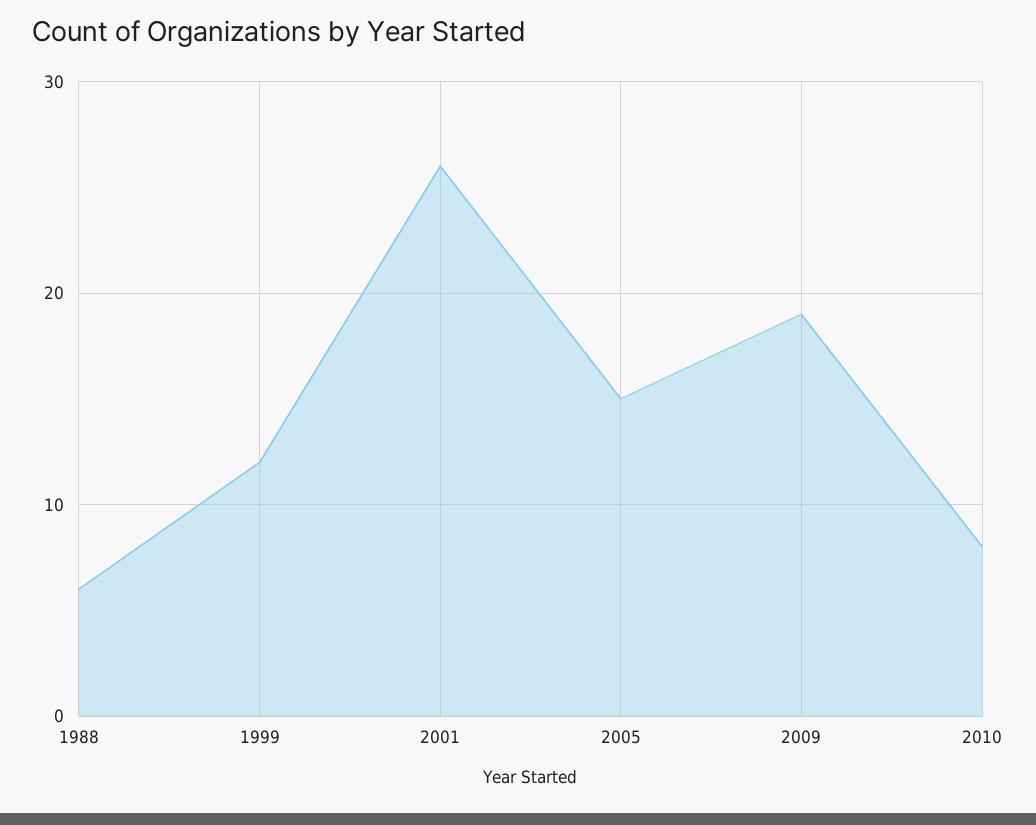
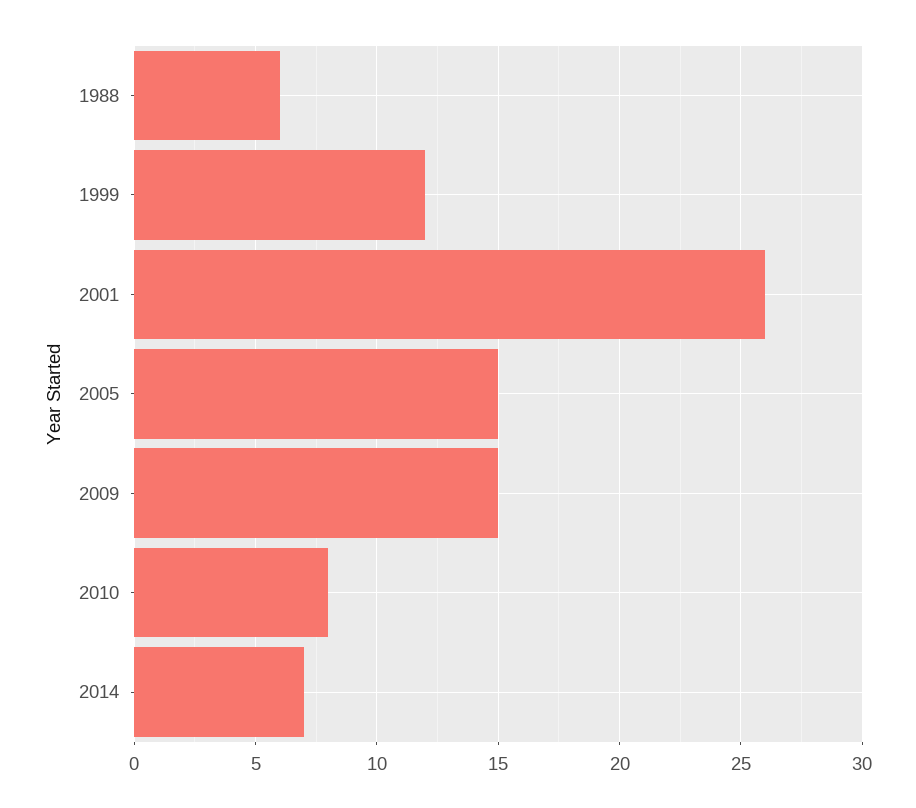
2009: 19 -> 15
2014: none -> 7

